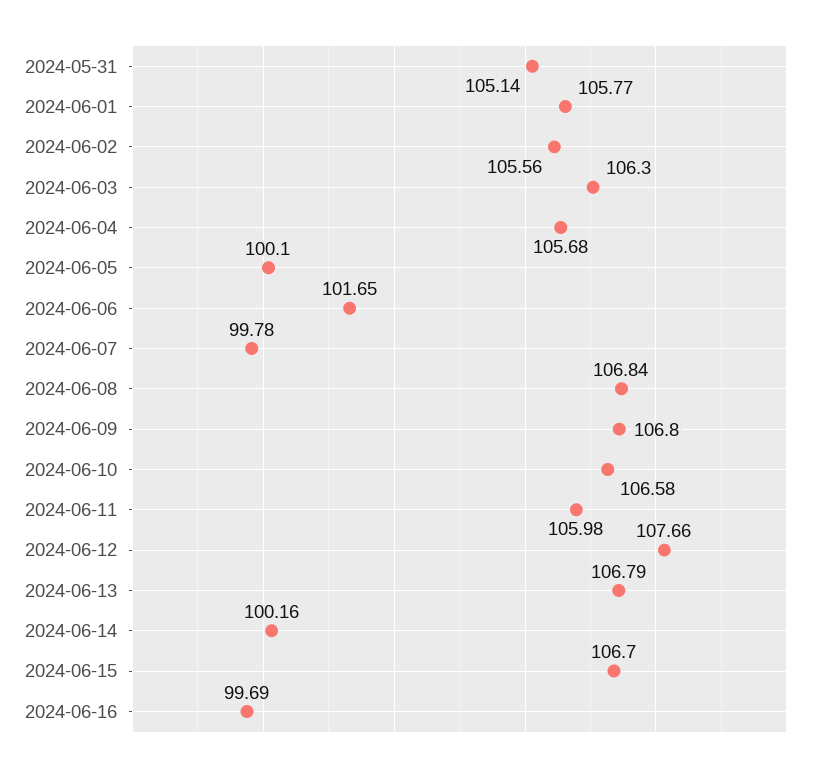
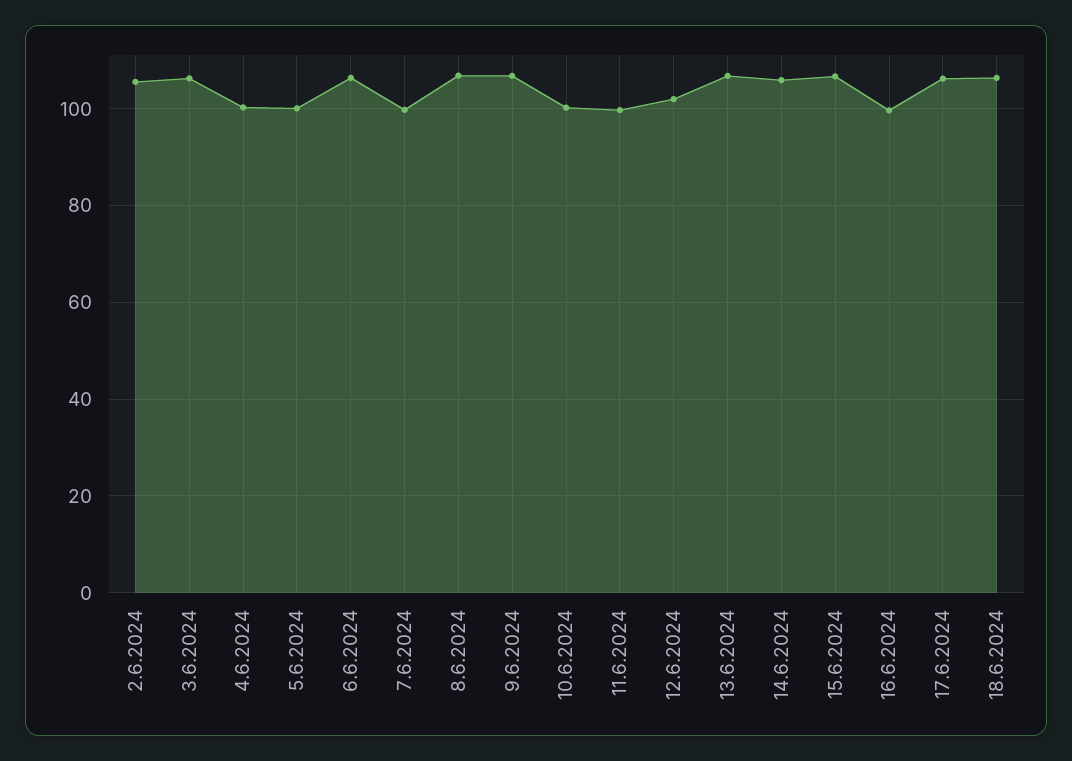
2024-05-31: 105.14 -> none
2024-06-01: 105.77 -> none
2024-06-04: 105.68 -> 100
2024-06-06: 101.65 -> 106
2024-06-10: 106.58 -> 100
2024-06-11: 105.98 -> 100
2024-06-12: 107.66 -> 102
2024-06-14: 100.16 -> 106
17.6.2024: none -> 106
18.6.2024: none -> 106

